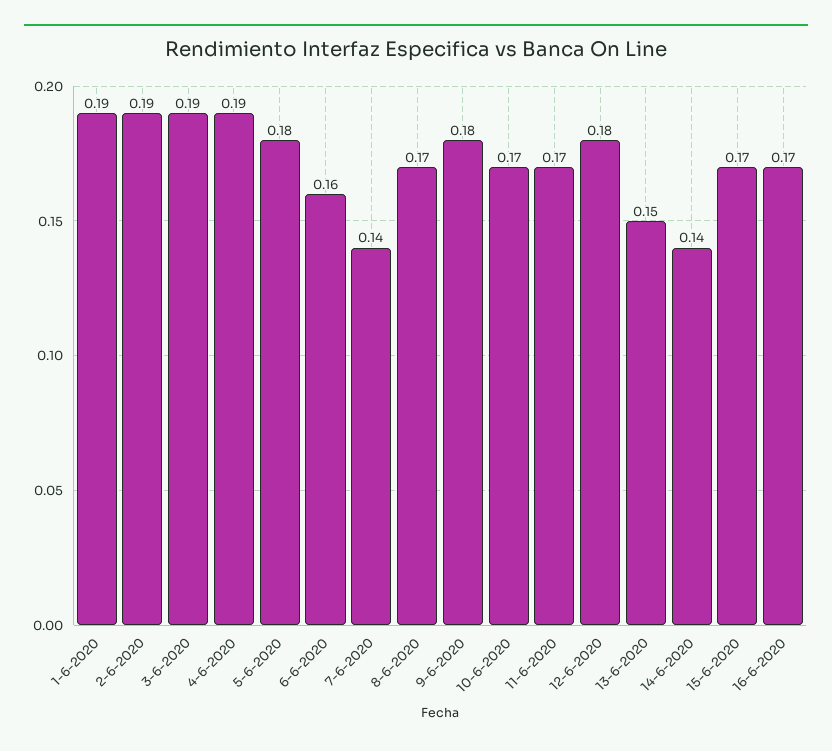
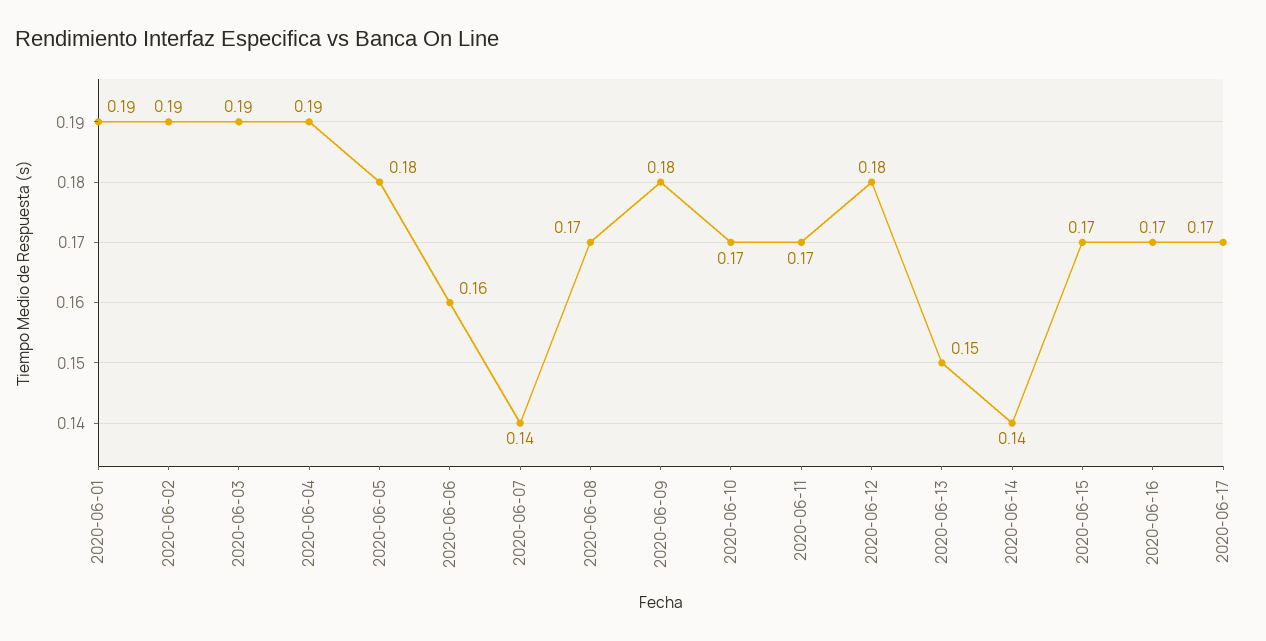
2020-06-17: none -> 0.17

